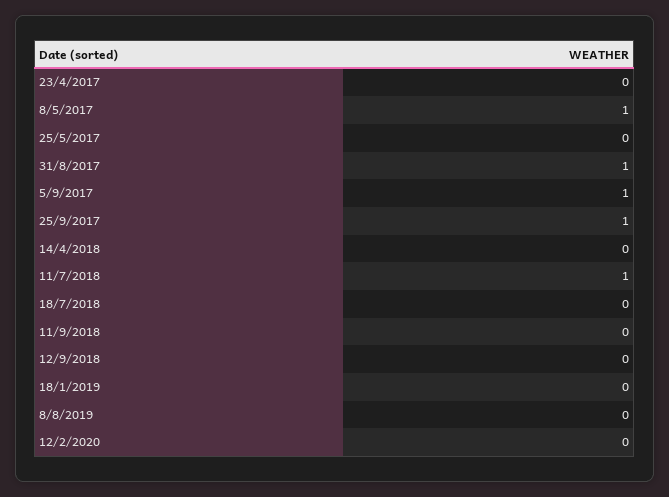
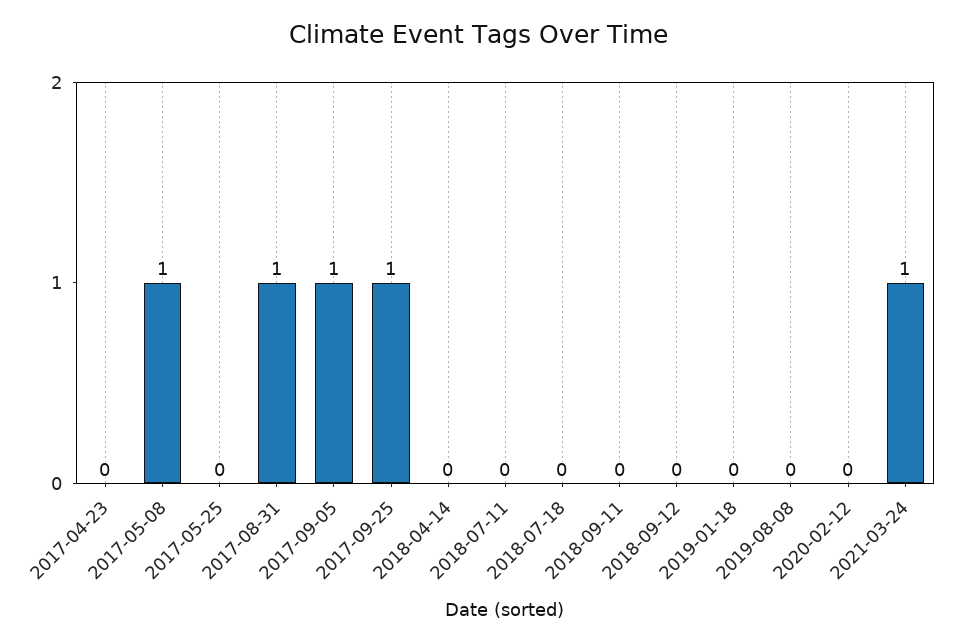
11/7/2018: 1 -> 0
2021-03-24: none -> 1

